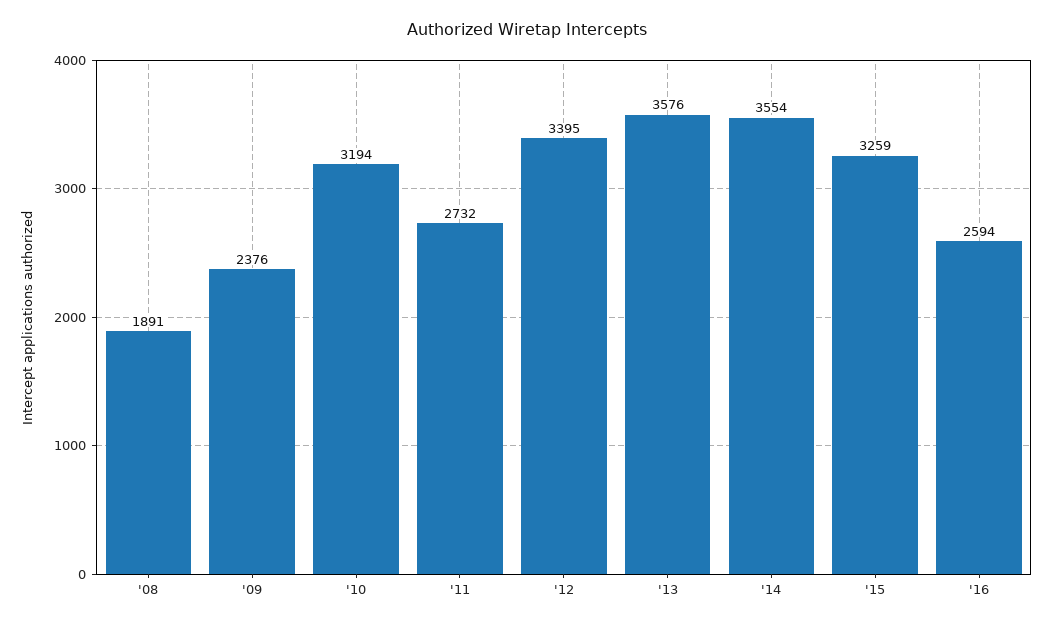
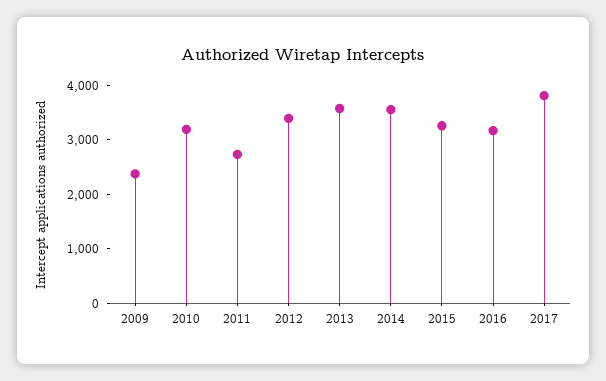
'08: 1891 -> none
'16: 2594 -> 3200
2017: none -> 3800

